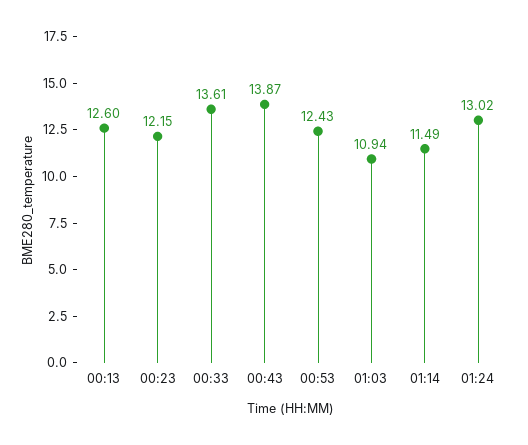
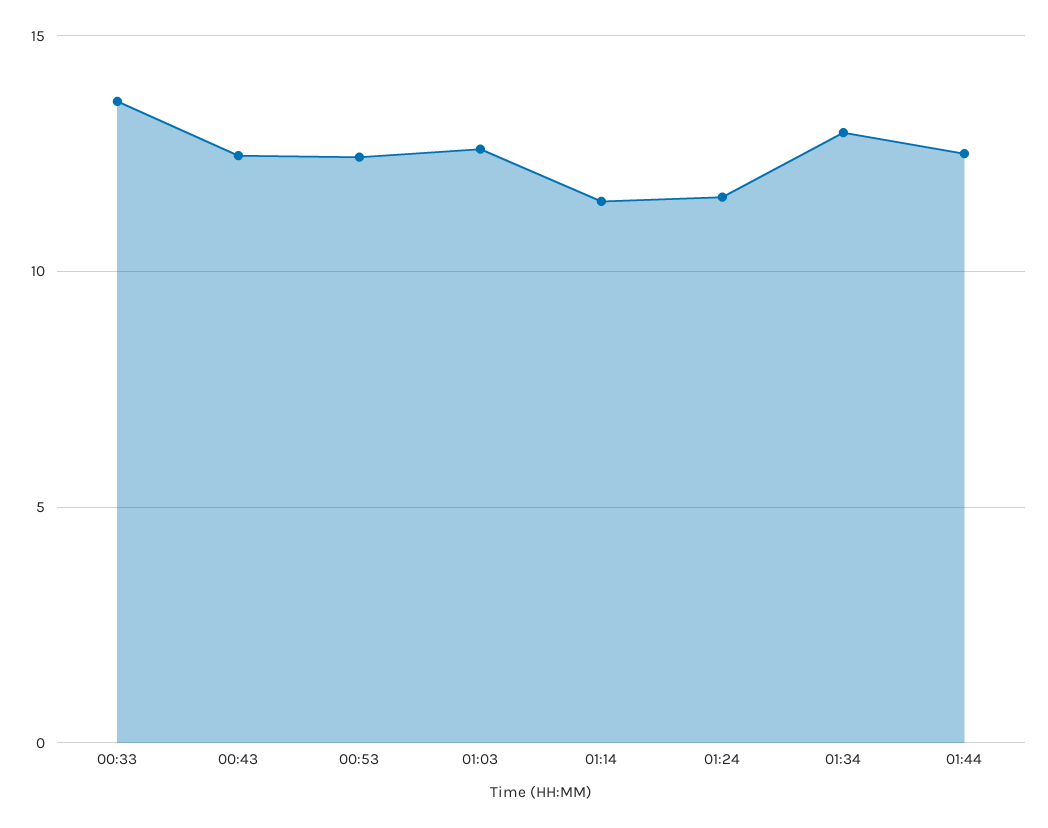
00:13: 12.6 -> none
00:23: 12.15 -> none
00:43: 13.87 -> 12.5
01:03: 10.94 -> 12.5
01:24: 13.02 -> 11.5
01:34: none -> 13
01:44: none -> 12.5

